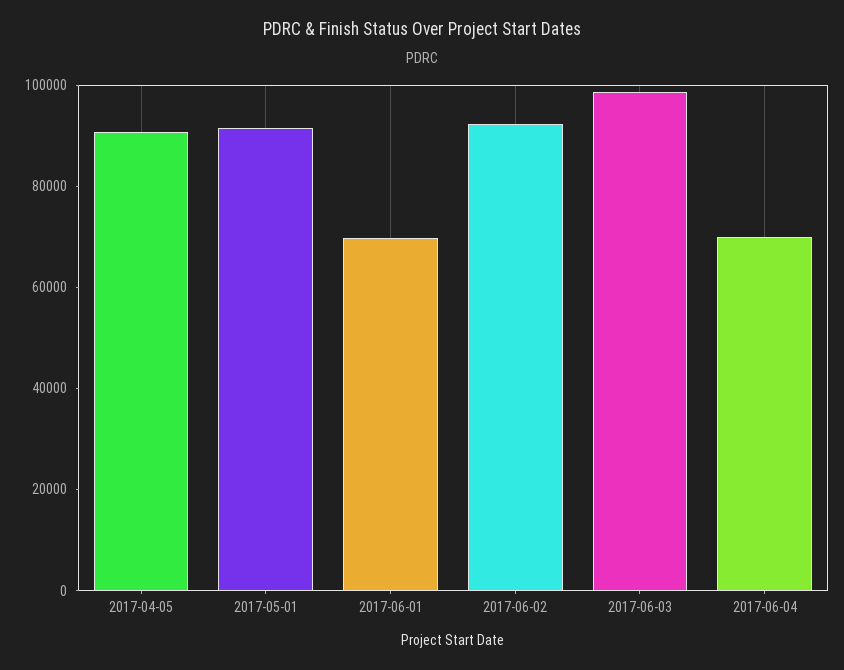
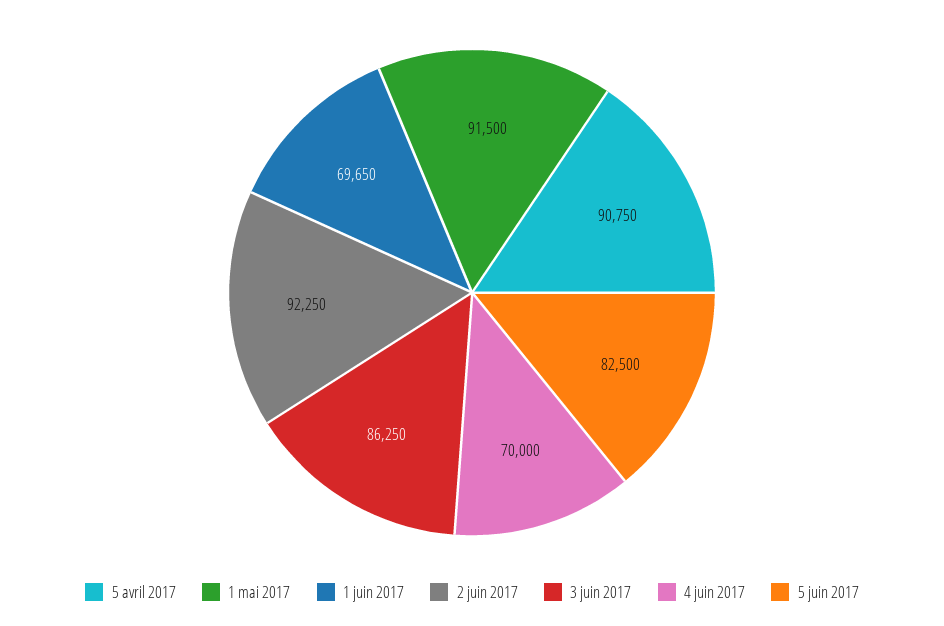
2017-06-03: 100000 -> 86250
5 juin 2017: none -> 82500

